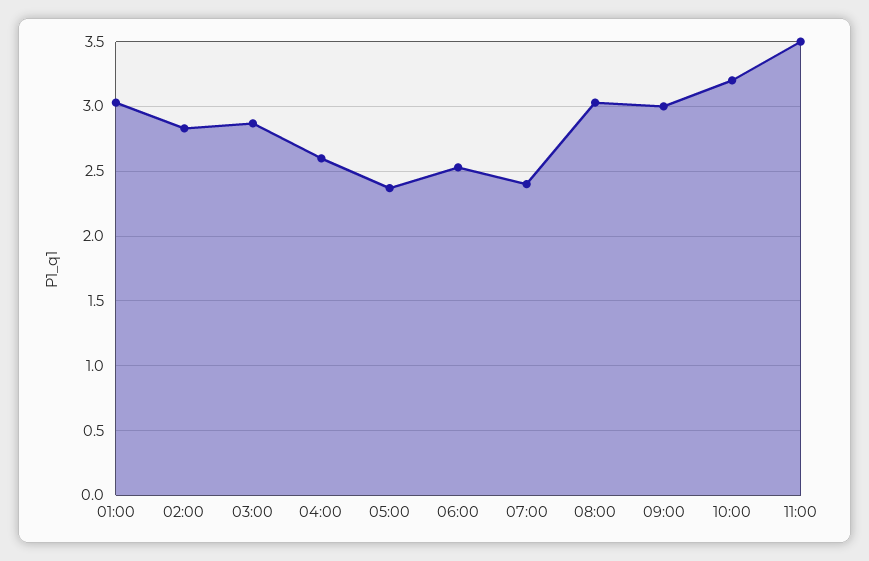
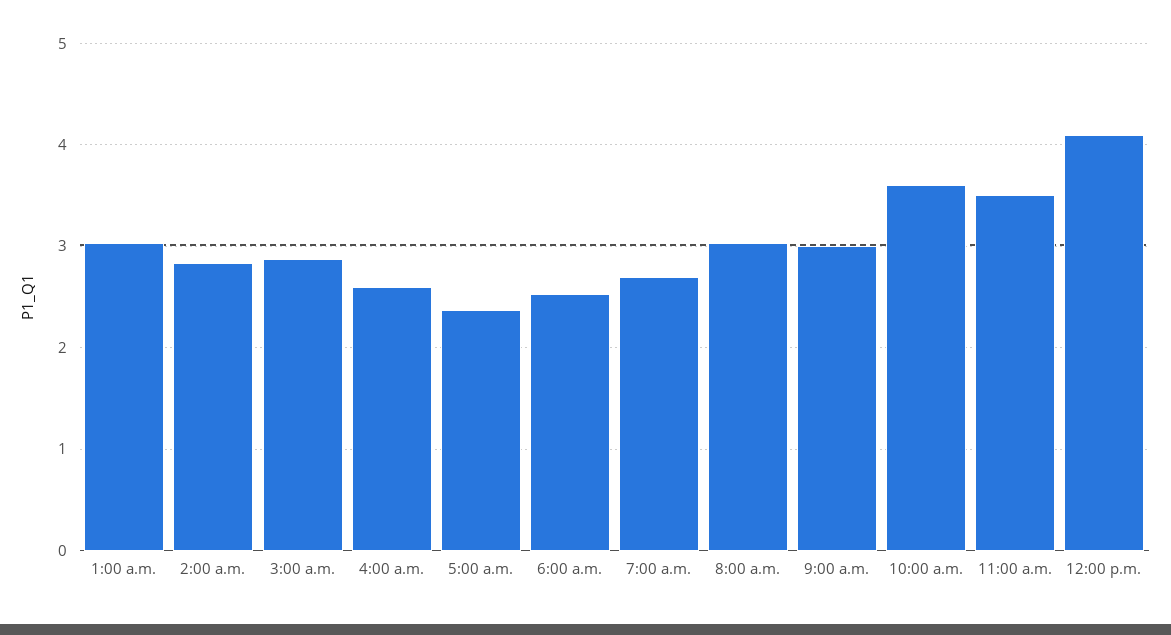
07:00: 2.4 -> 2.7
10:00: 3.2 -> 3.6
12:00 p.m.: none -> 4.1

